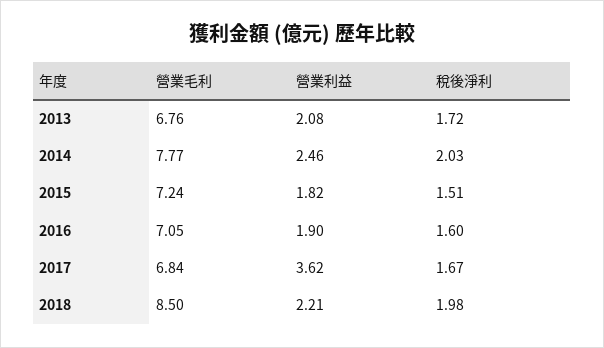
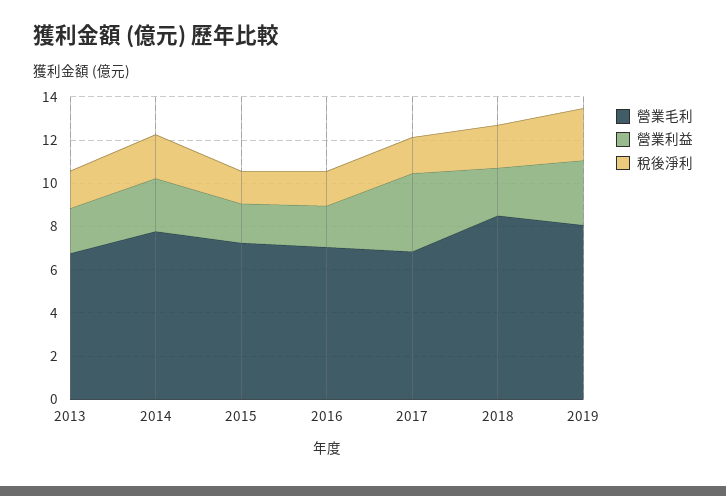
營業毛利, 2019: none -> 8
營業利益, 2019: none -> 3
稅後淨利, 2019: none -> 2.5

